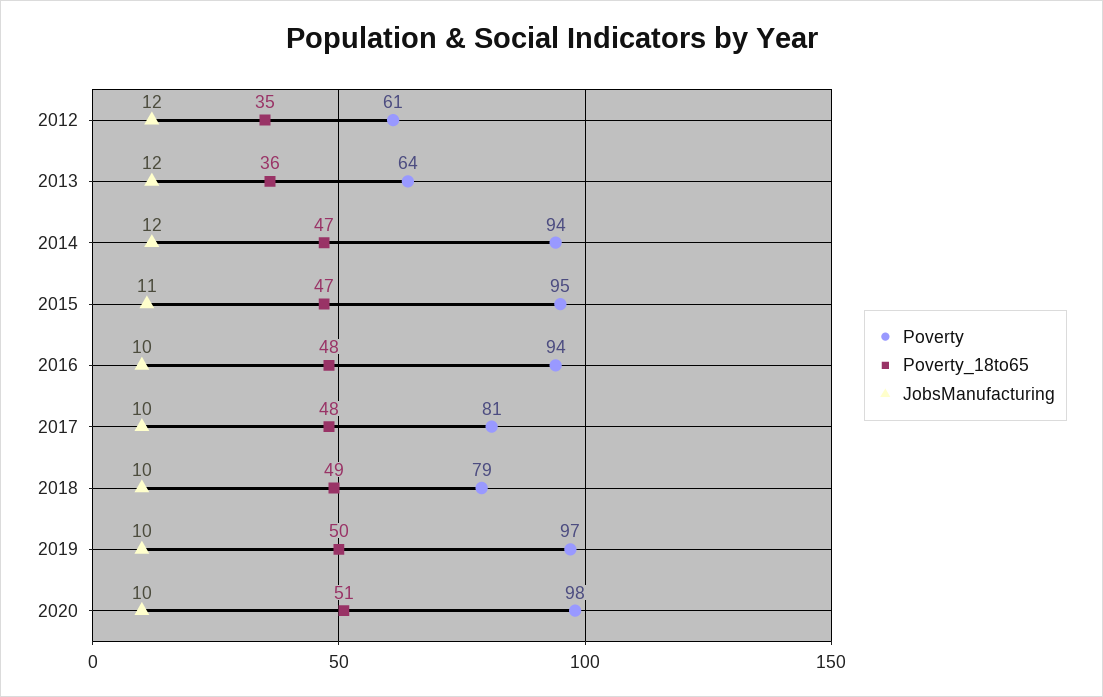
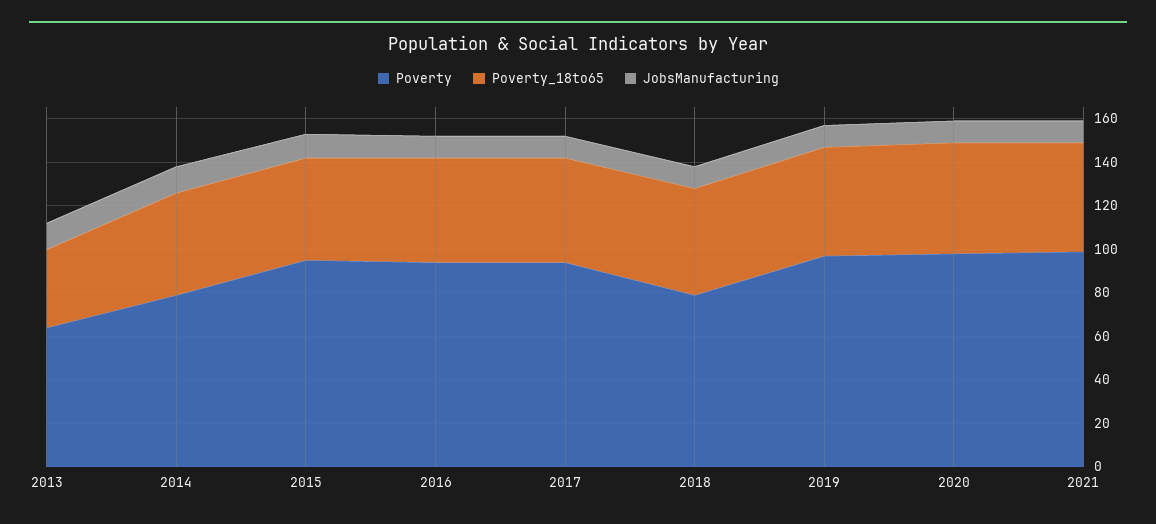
Poverty, 2012: 61 -> none
Poverty_18to65, 2012: 35 -> none
JobsManufacturing, 2012: 12 -> none
Poverty, 2014: 94 -> 80
Poverty, 2017: 81 -> 95
Poverty, 2021: none -> 100
Poverty_18to65, 2021: none -> 50
JobsManufacturing, 2021: none -> 10

